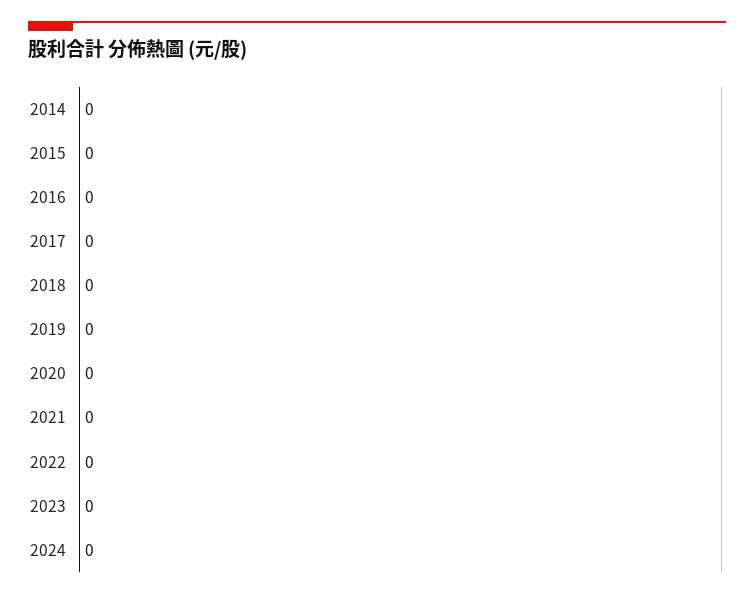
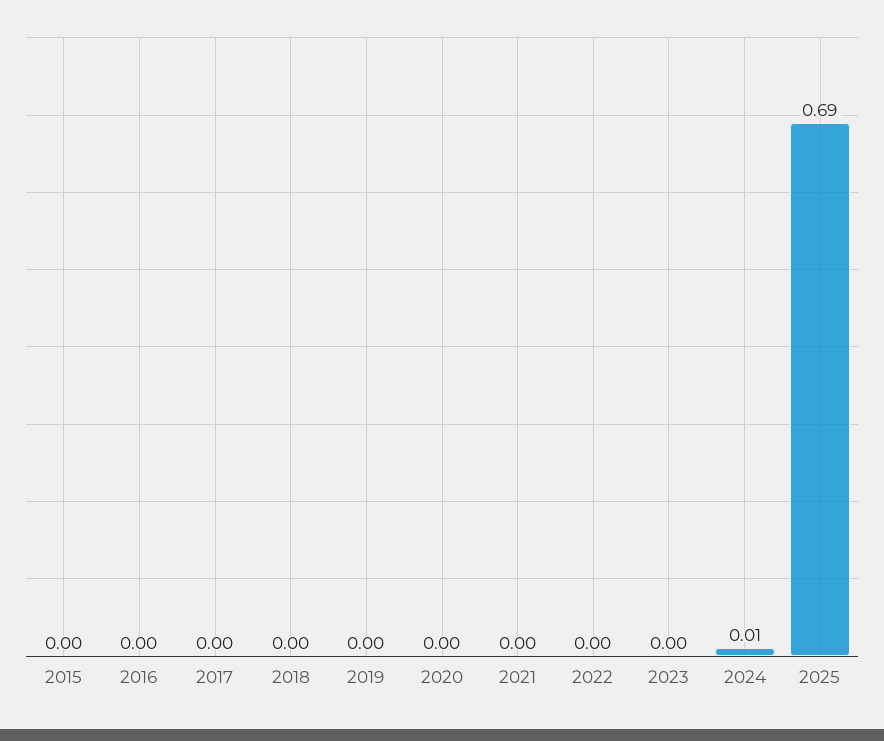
2014: 0 -> none
2024: 0 -> 0.01
2025: none -> 0.69

